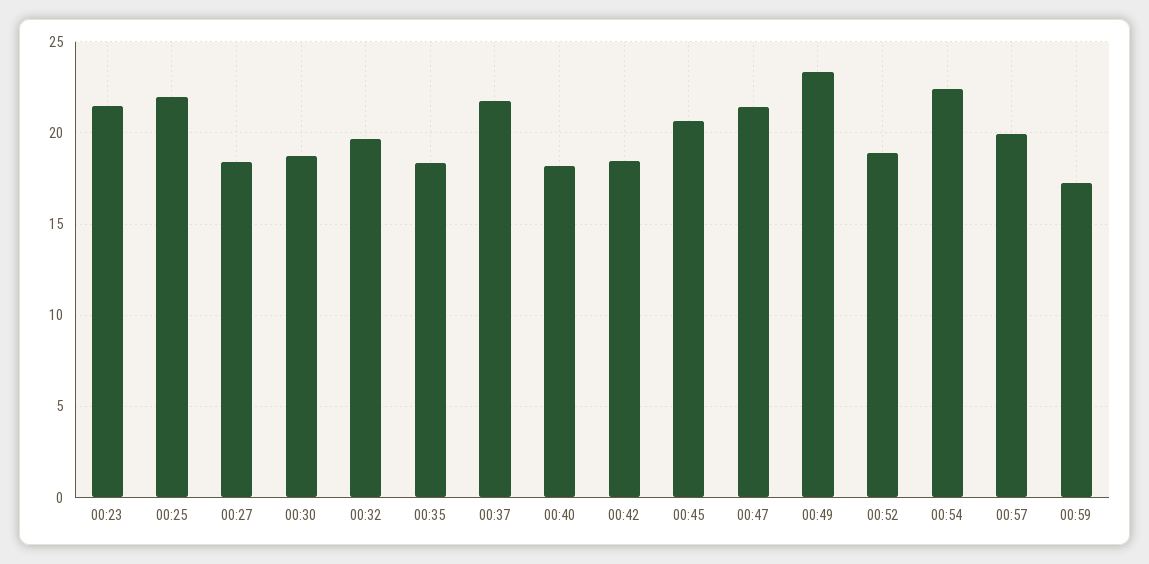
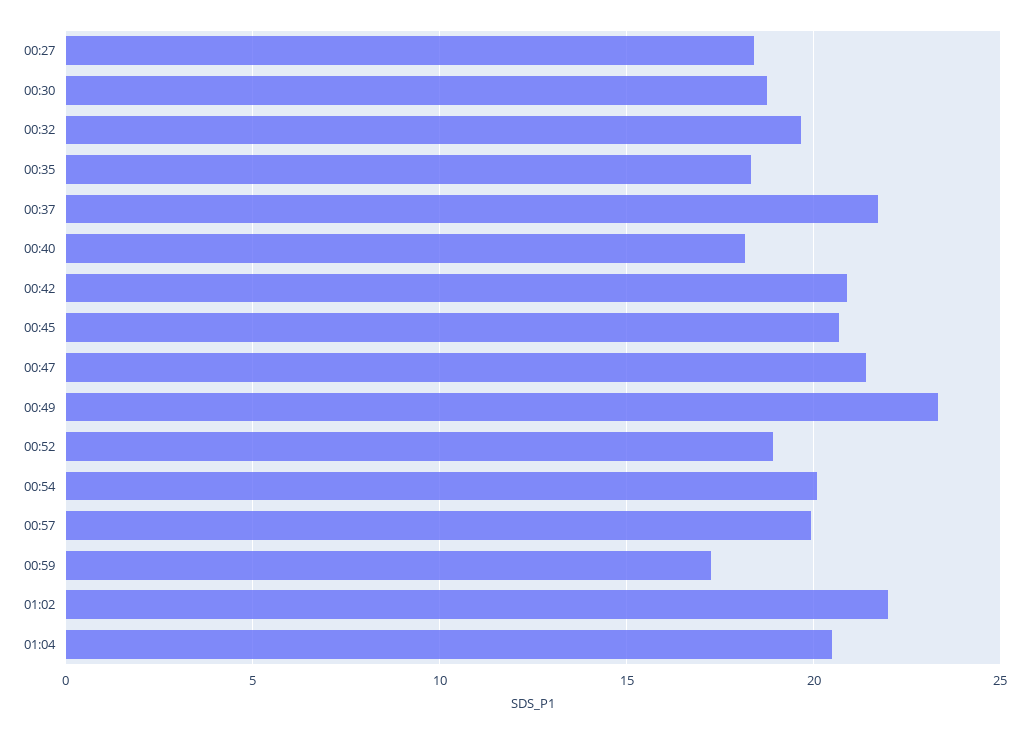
00:23: 21.5 -> none
00:25: 22 -> none
00:42: 18.5 -> 21
00:54: 22.5 -> 20
01:02: none -> 22
01:04: none -> 20.5

